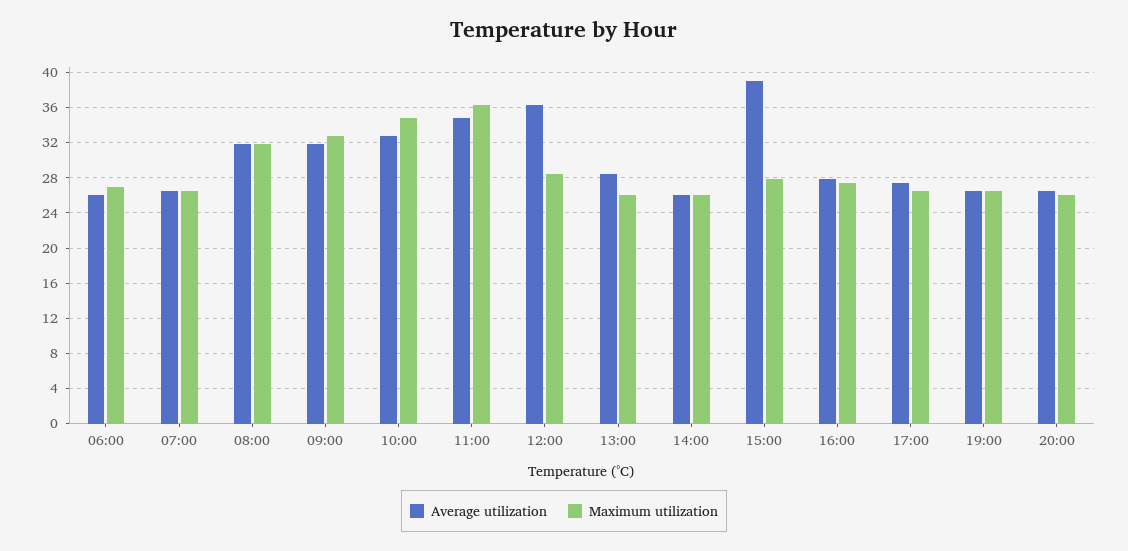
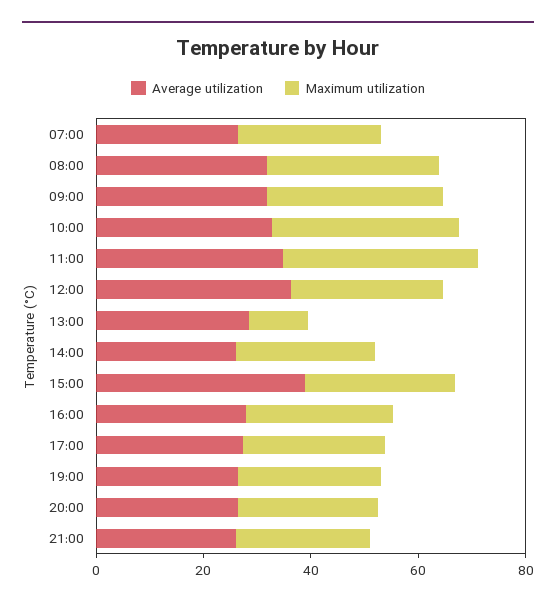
Average utilization, 06:00: 26 -> none
Maximum utilization, 06:00: 27 -> none
Maximum utilization, 13:00: 26 -> 10
Average utilization, 21:00: none -> 25
Maximum utilization, 21:00: none -> 25

